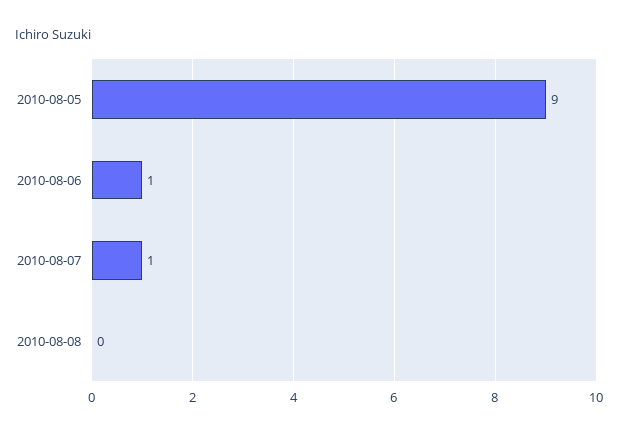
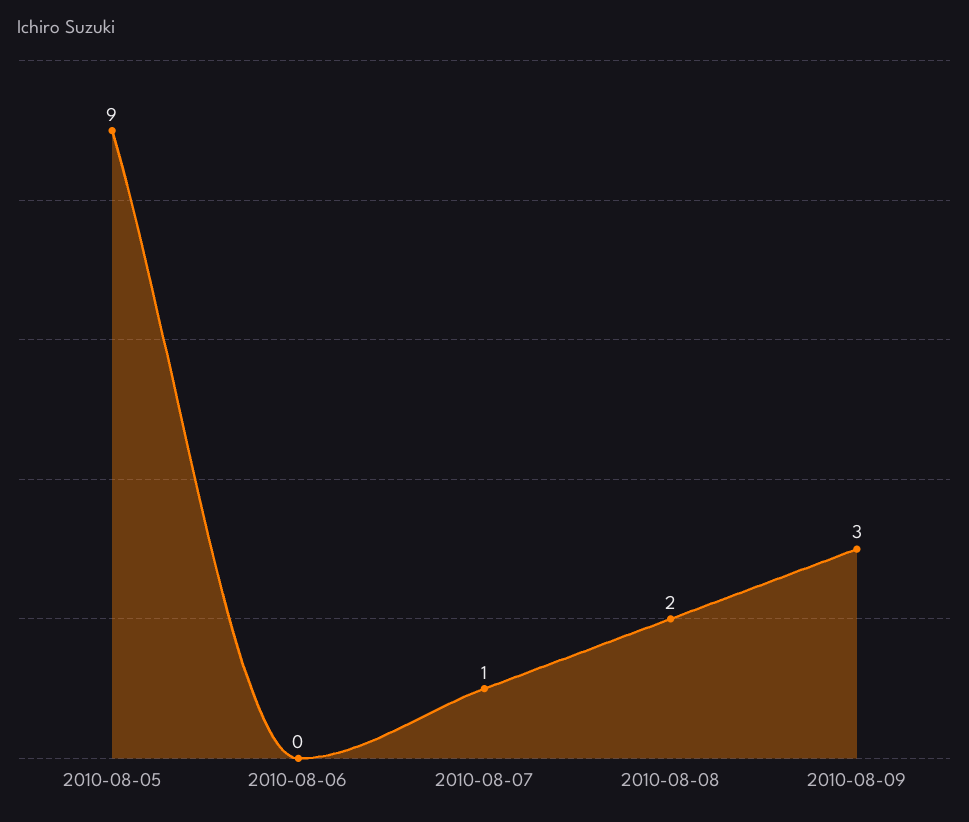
2010-08-06: 1 -> 0
2010-08-08: 0 -> 2
2010-08-09: none -> 3

